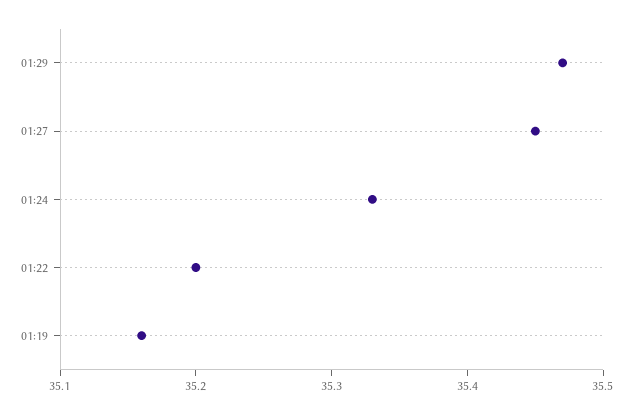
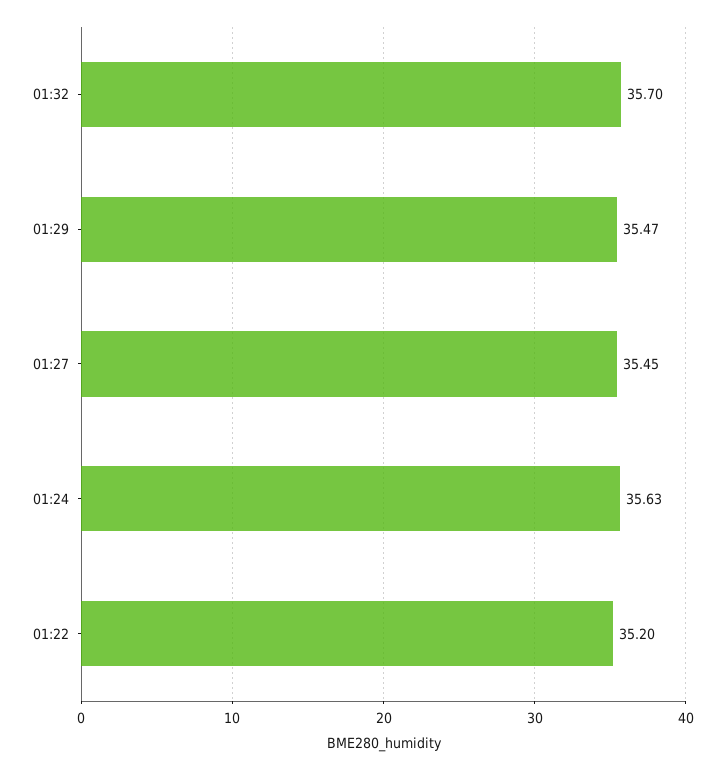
01:24: 35.33 -> 35.63
01:19: 35.16 -> none
01:32: none -> 35.7

